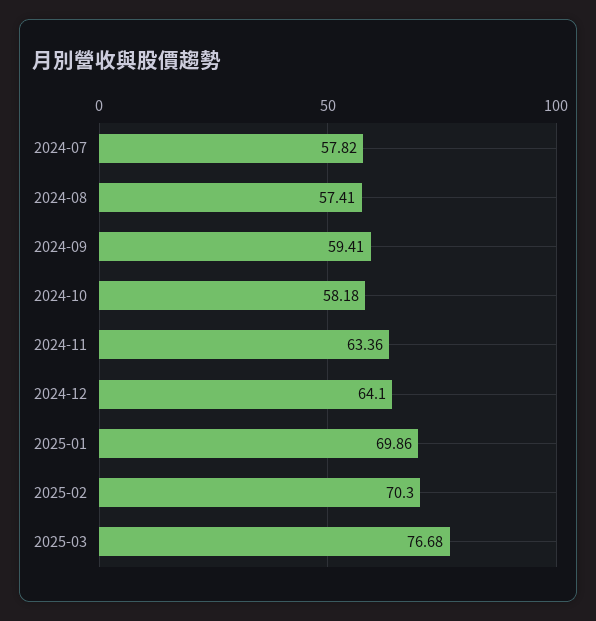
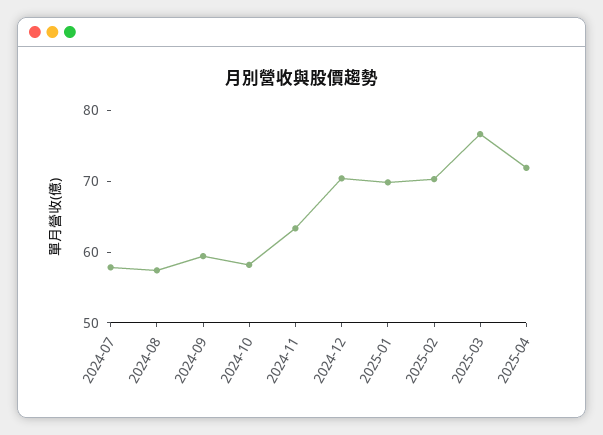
2024-12: 64.1 -> 70
2025-04: none -> 72

